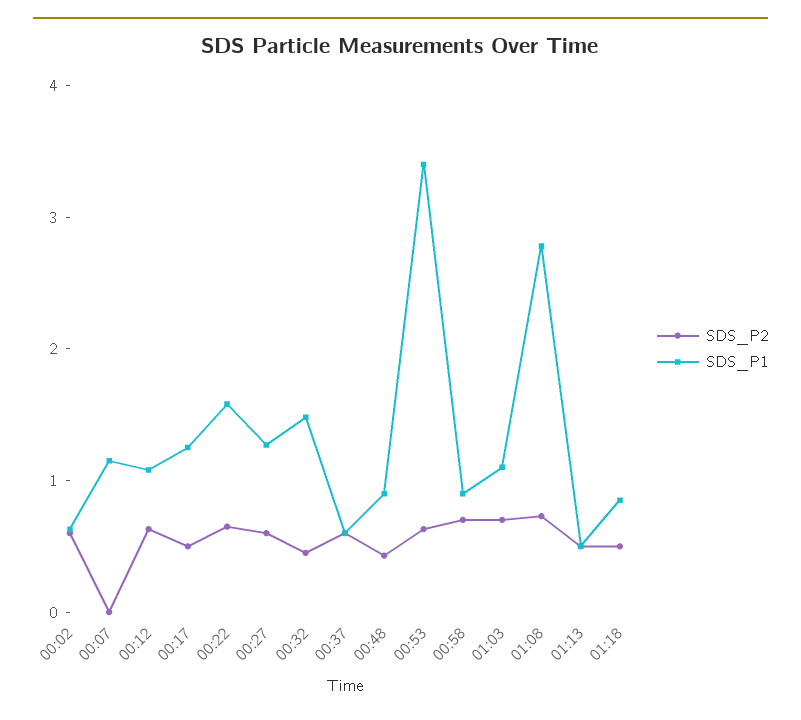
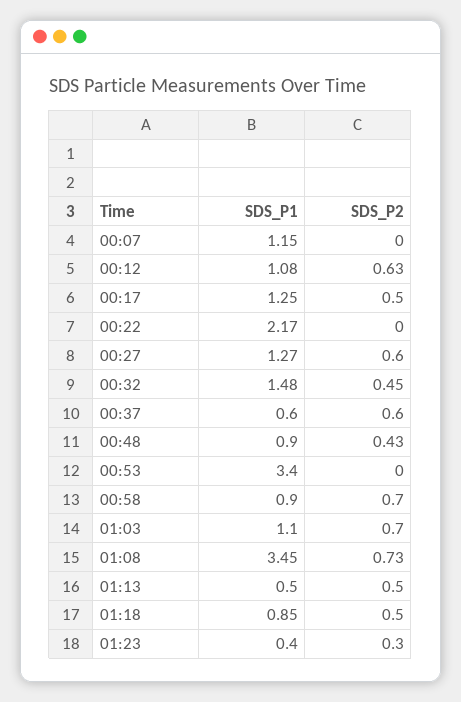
SDS_P2, 00:02: 0.6 -> none
SDS_P1, 00:02: 0.6 -> none
SDS_P2, 00:22: 0.6 -> 0
SDS_P1, 00:22: 1.6 -> 2.17
SDS_P2, 00:53: 0.6 -> 0
SDS_P1, 01:08: 2.8 -> 3.45
SDS_P1, 01:23: none -> 0.4
SDS_P2, 01:23: none -> 0.3

